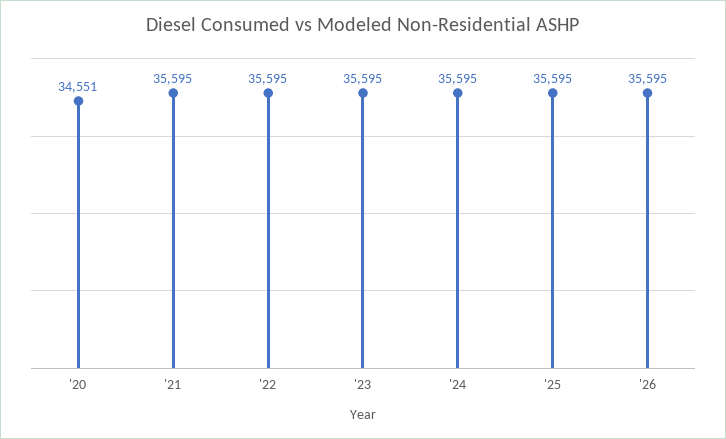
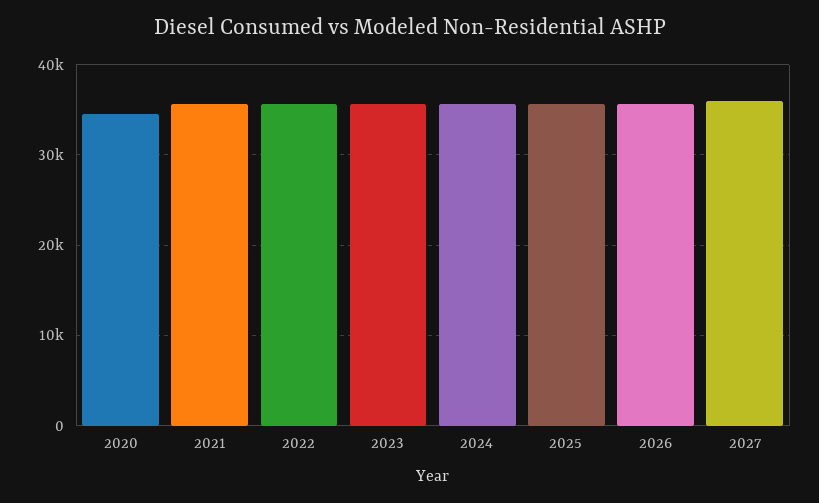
2027: none -> 36000

